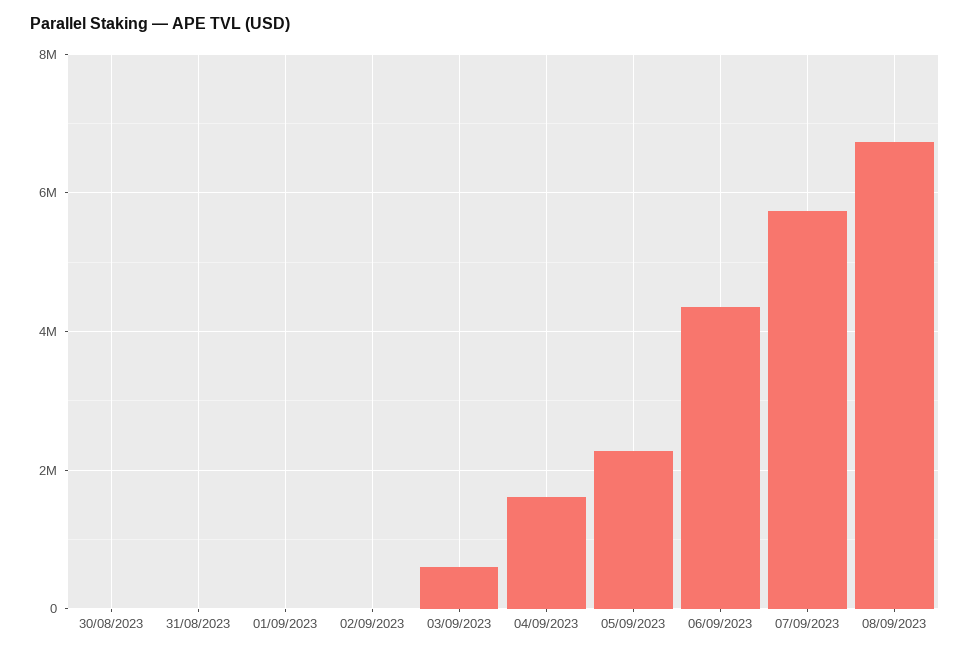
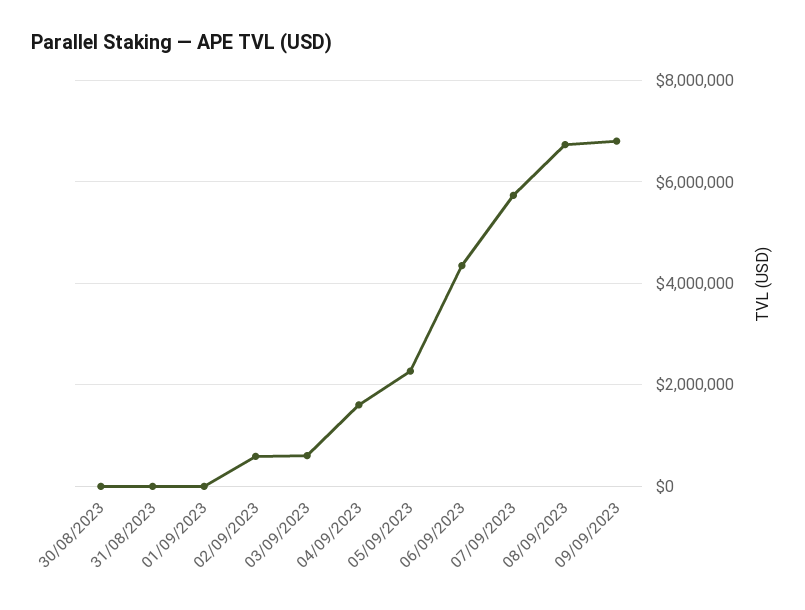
02/09/2023: 0 -> 600000
09/09/2023: none -> 6800000

